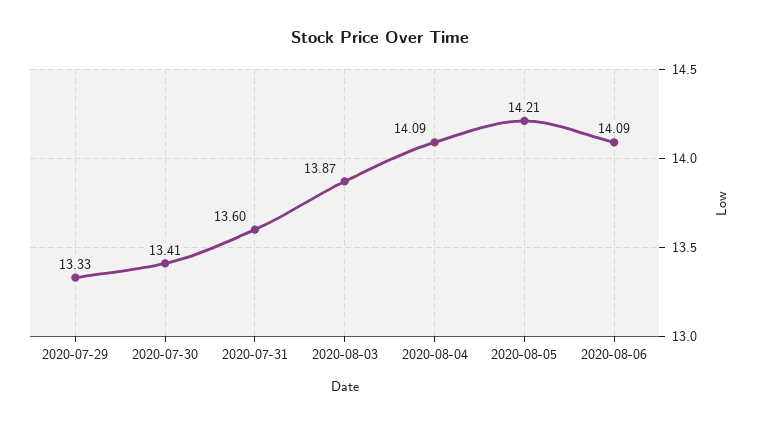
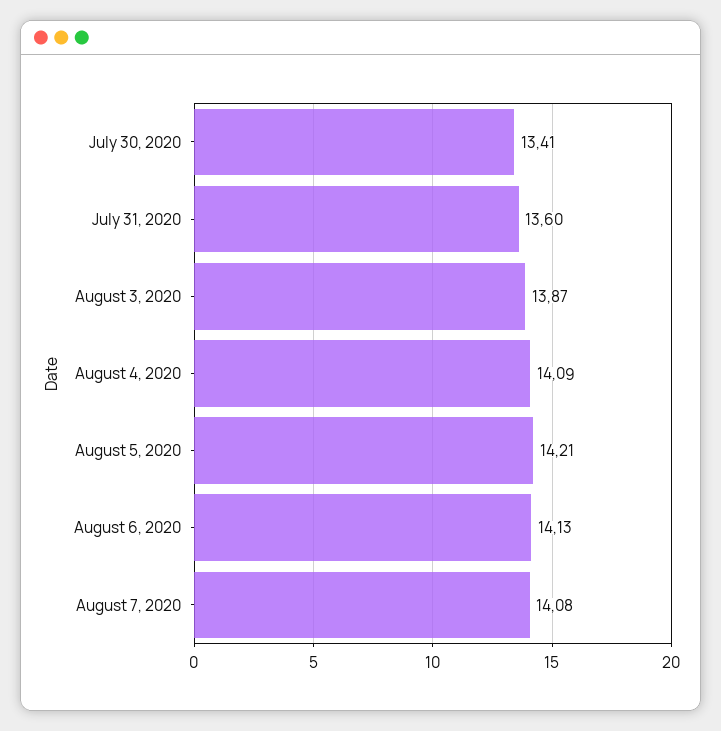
2020-07-29: 13.33 -> none
2020-08-06: 14.09 -> 14.13
August 7, 2020: none -> 14.08

